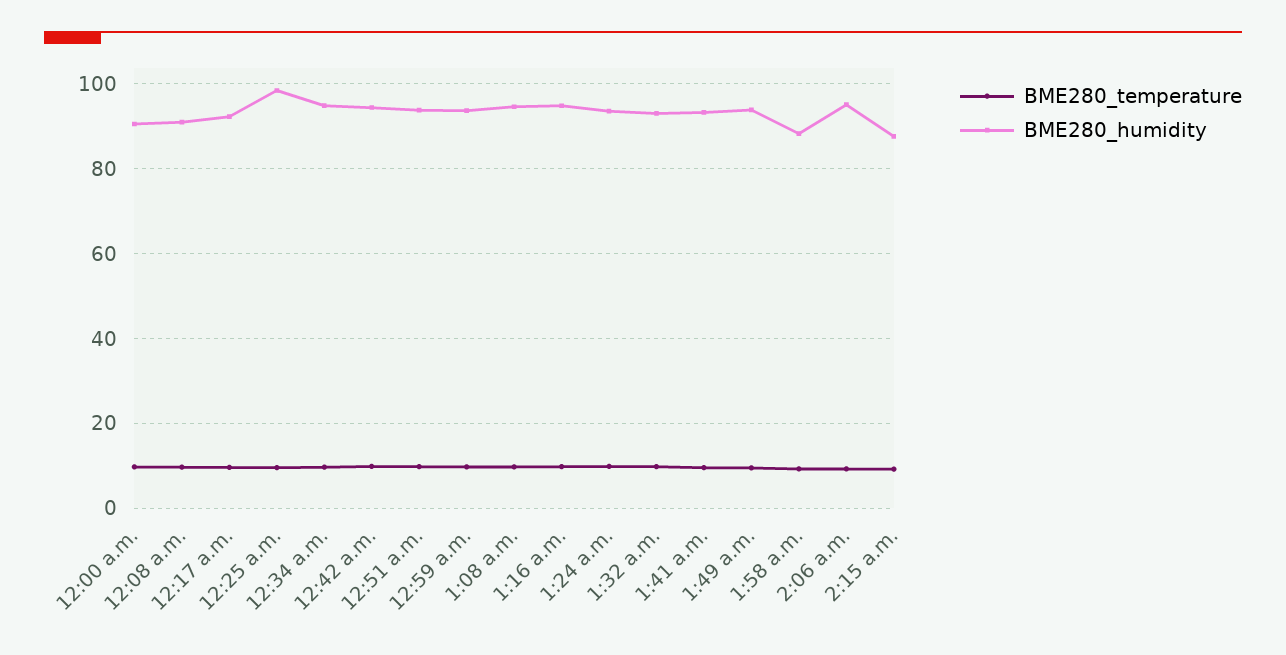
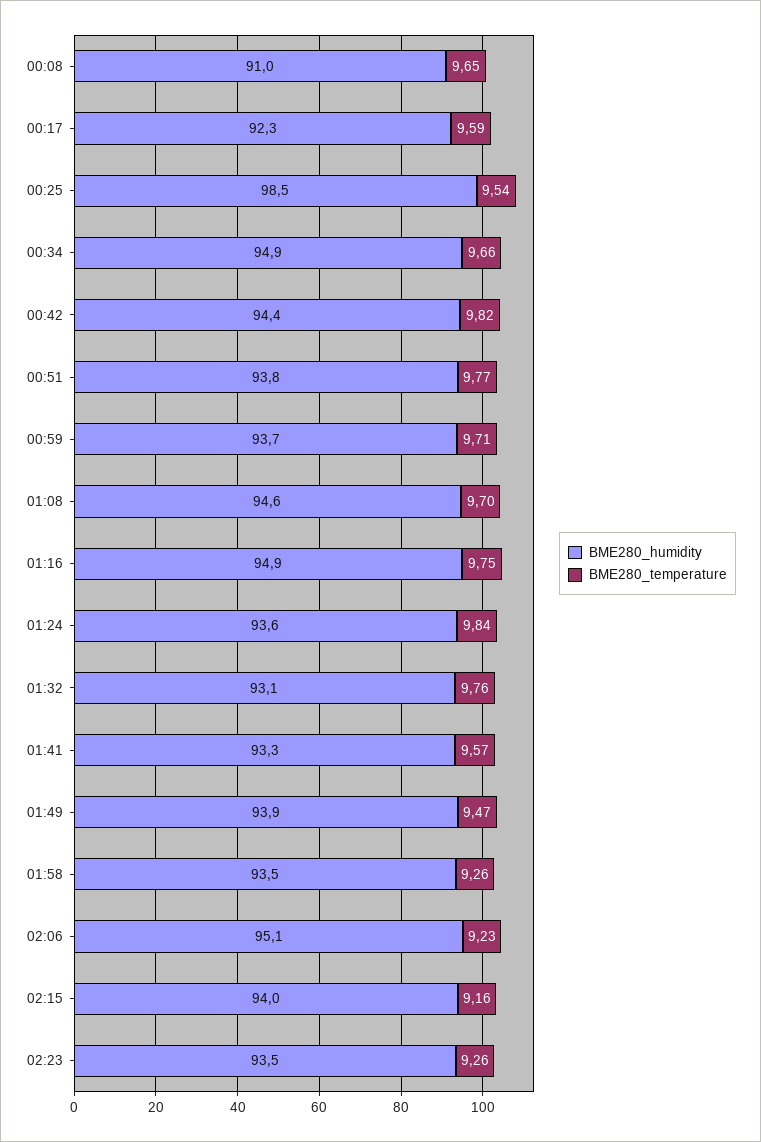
BME280_temperature, 12:00 a.m.: 10 -> none
BME280_humidity, 12:00 a.m.: 90 -> none
BME280_humidity, 1:58 a.m.: 88 -> 93.5
BME280_humidity, 2:15 a.m.: 88 -> 94
BME280_humidity, 02:23: none -> 93.5
BME280_temperature, 02:23: none -> 9.26

